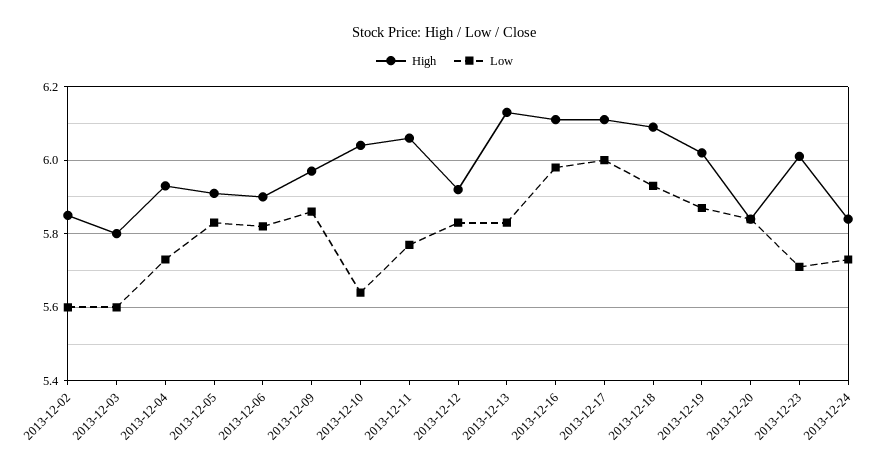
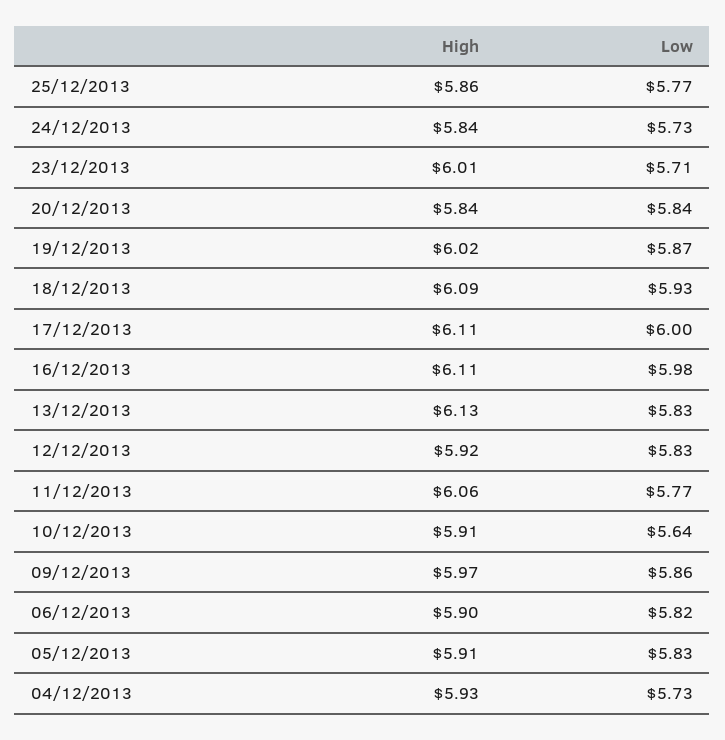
High, 2013-12-02: 5.85 -> none
Low, 2013-12-02: 5.6 -> none
High, 2013-12-03: 5.8 -> none
Low, 2013-12-03: 5.6 -> none
High, 2013-12-10: 6.05 -> 5.91
High, 25/12/2013: none -> 5.86
Low, 25/12/2013: none -> 5.77

